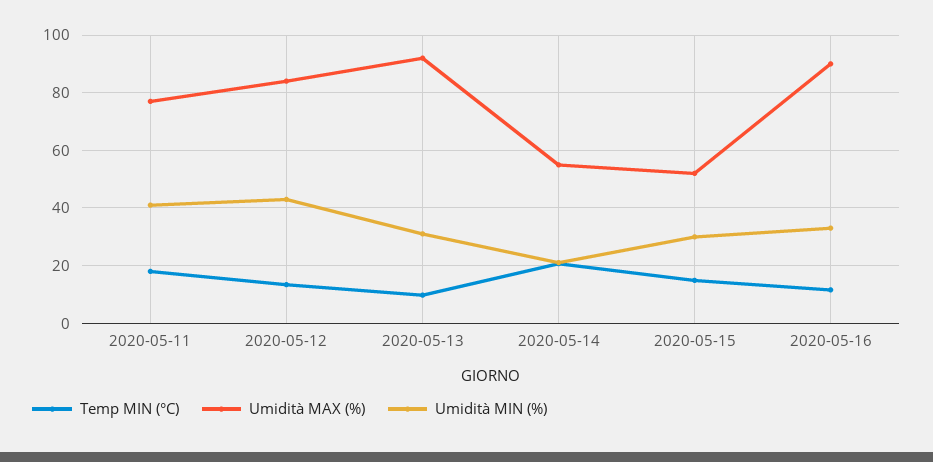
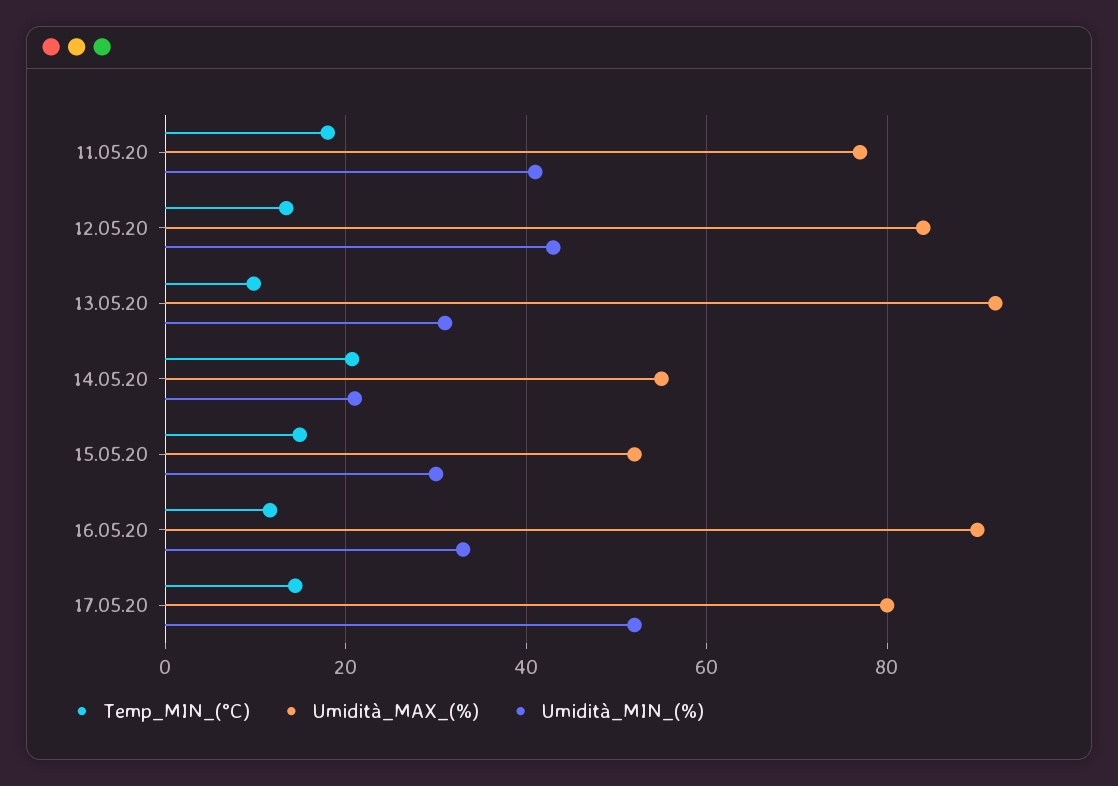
Temp MIN (°C), 17.05.20: none -> 14
Umidità MAX (%), 17.05.20: none -> 80
Umidità MIN (%), 17.05.20: none -> 52

